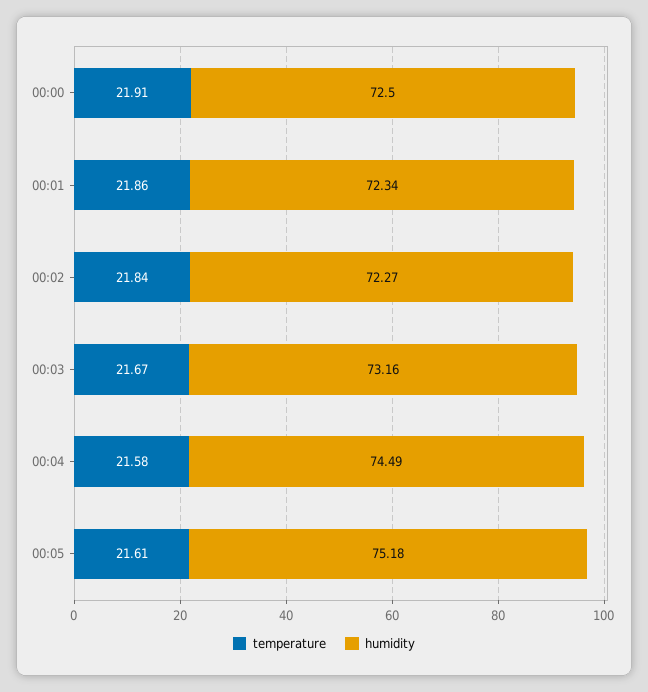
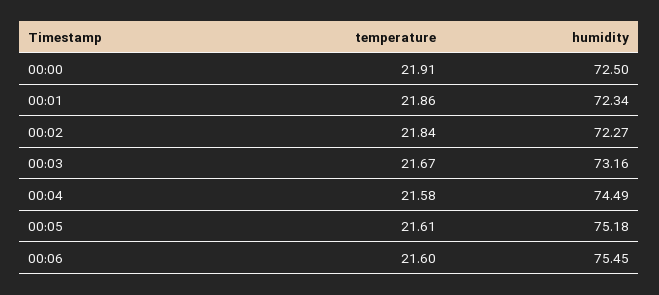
temperature, 00:06: none -> 21.6
humidity, 00:06: none -> 75.45

